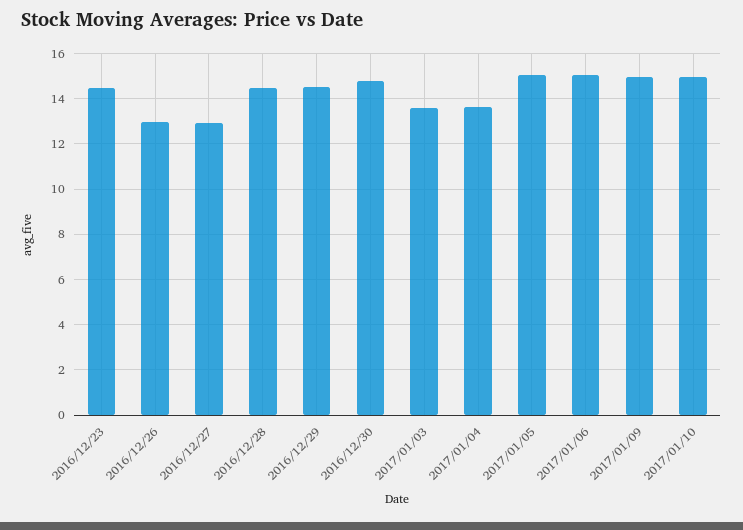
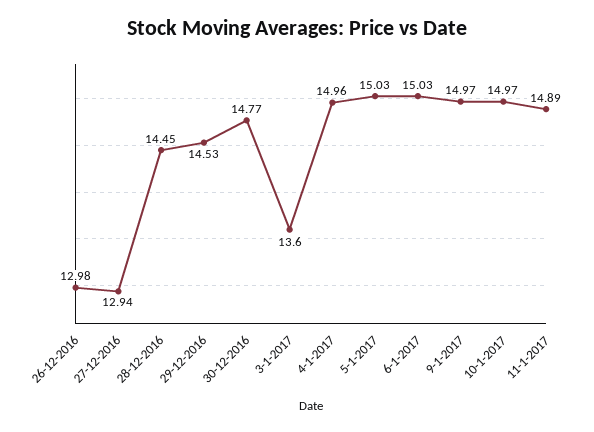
2016/12/23: 14.5 -> none
2017/01/04: 13.5 -> 14.96
11-1-2017: none -> 14.89

